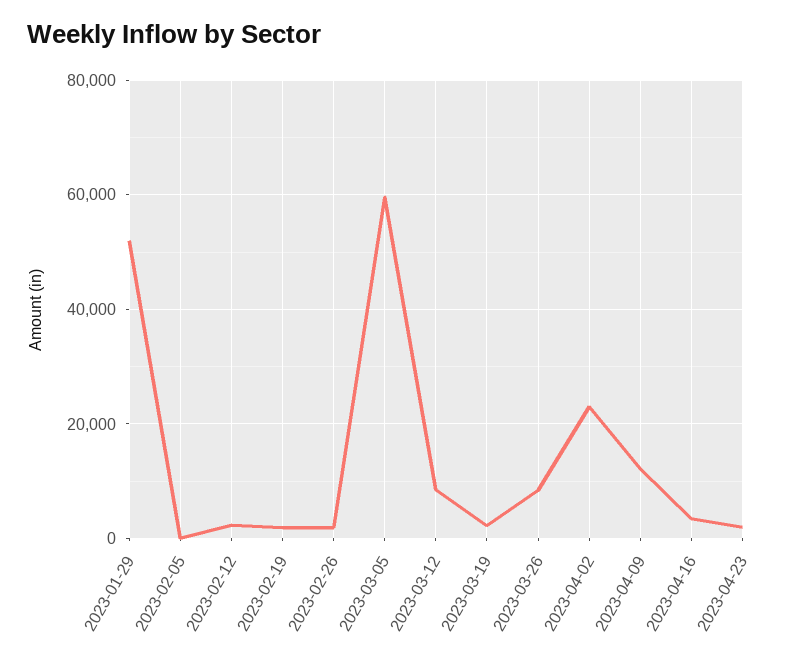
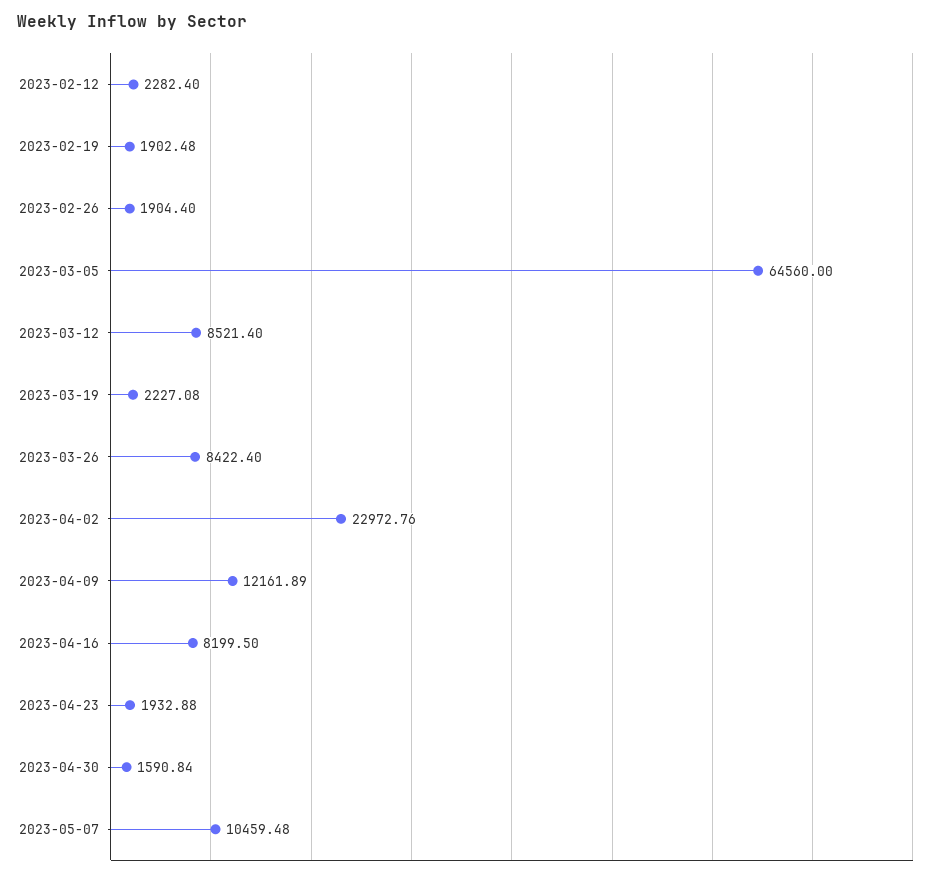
2023-01-29: 52000 -> none
2023-02-05: 0 -> none
2023-03-05: 60000 -> 64560
2023-04-16: 4000 -> 8199.5
2023-04-30: none -> 1590.84
2023-05-07: none -> 10459.48

